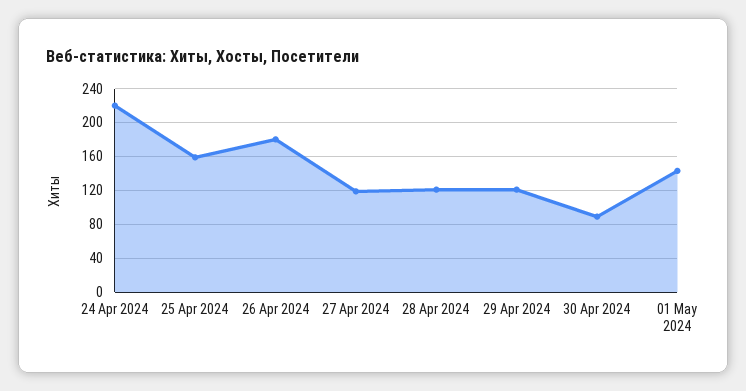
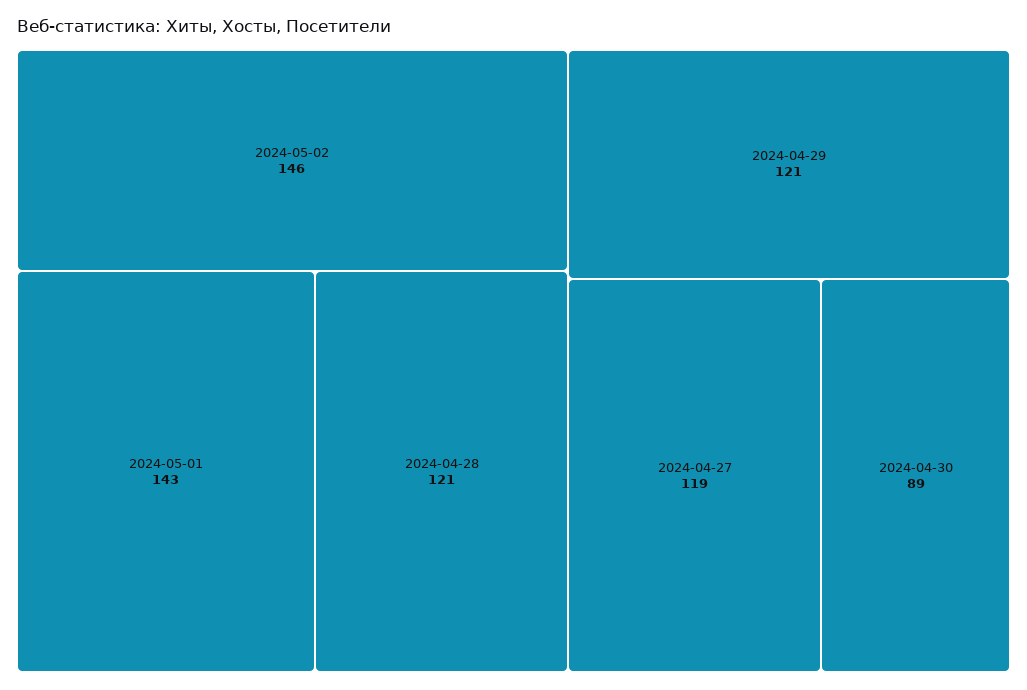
24 Apr 2024: 220 -> none
25 Apr 2024: 160 -> none
26 Apr 2024: 180 -> none
2024-05-02: none -> 146

